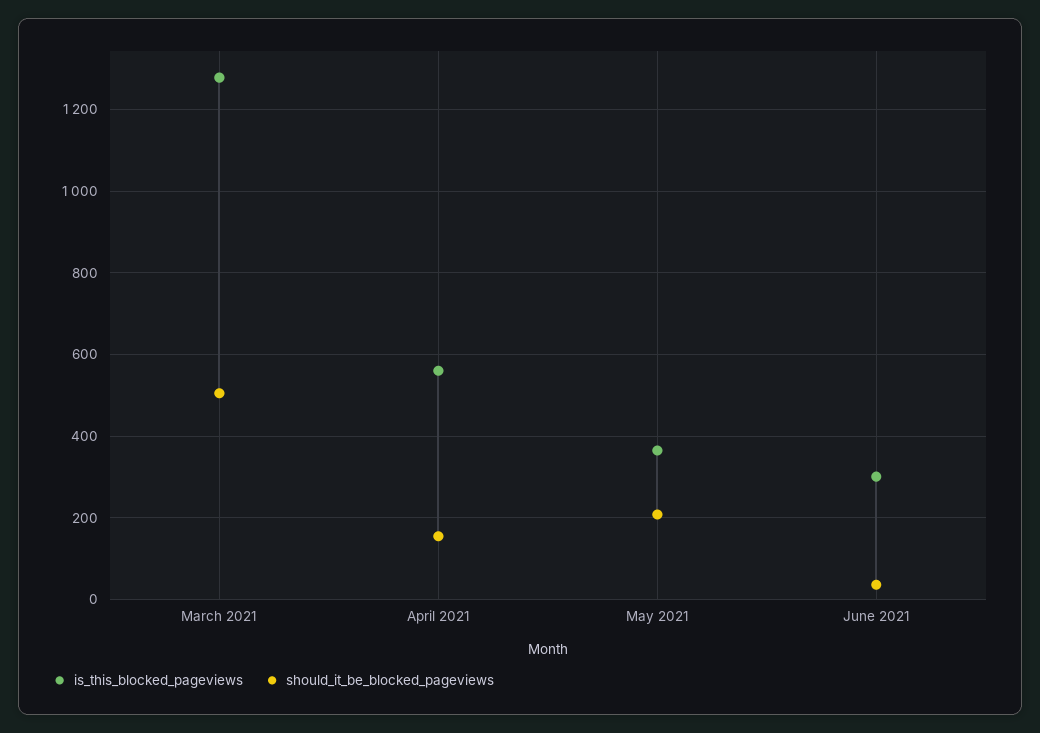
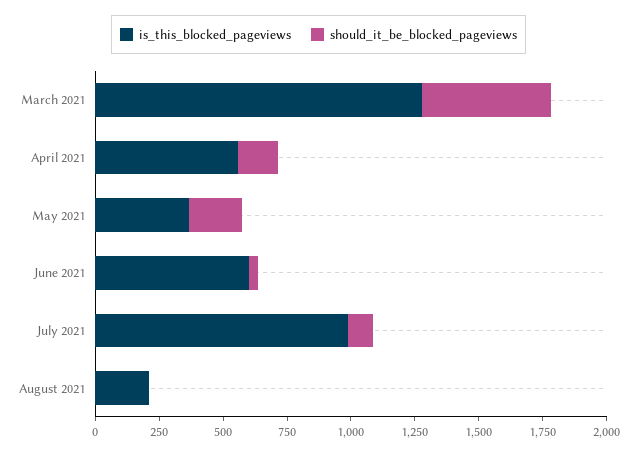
is_this_blocked_pageviews, June 2021: 300 -> 600
is_this_blocked_pageviews, July 2021: none -> 1000
should_it_be_blocked_pageviews, July 2021: none -> 100
is_this_blocked_pageviews, August 2021: none -> 200
should_it_be_blocked_pageviews, August 2021: none -> 0

